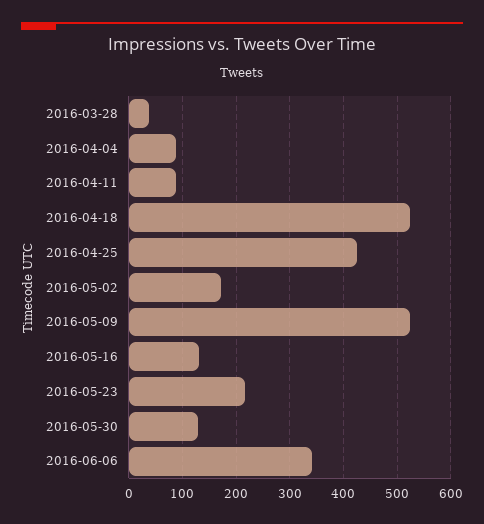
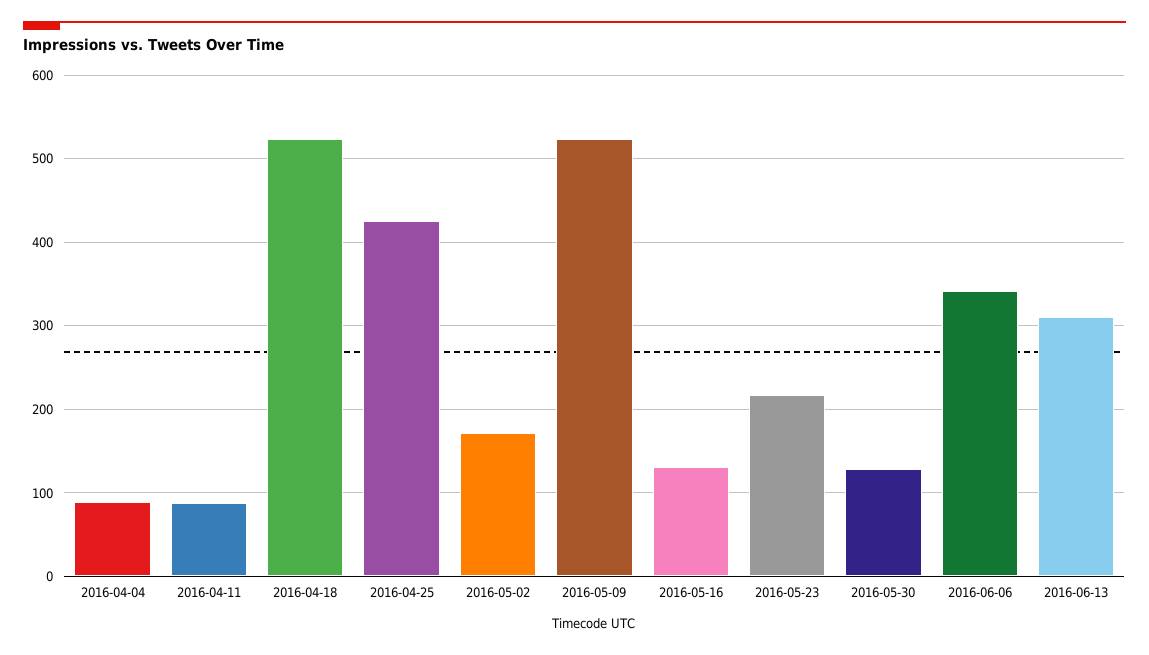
2016-03-28: 40 -> none
2016-06-13: none -> 310

